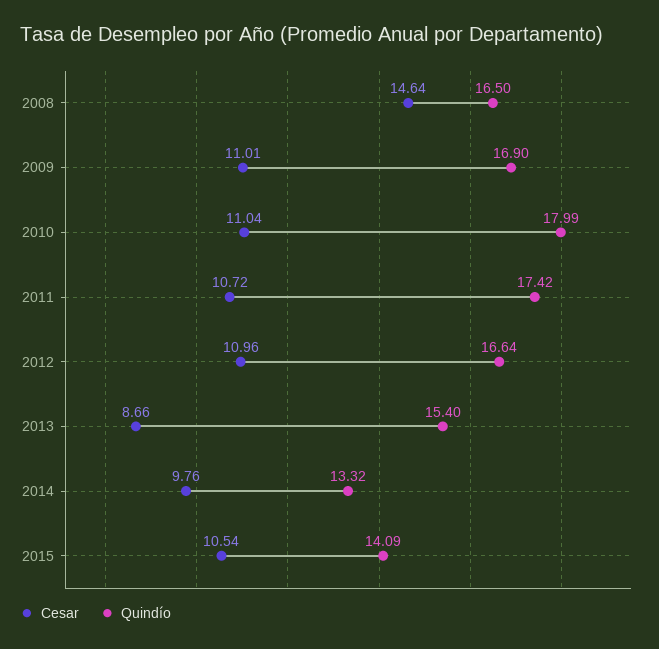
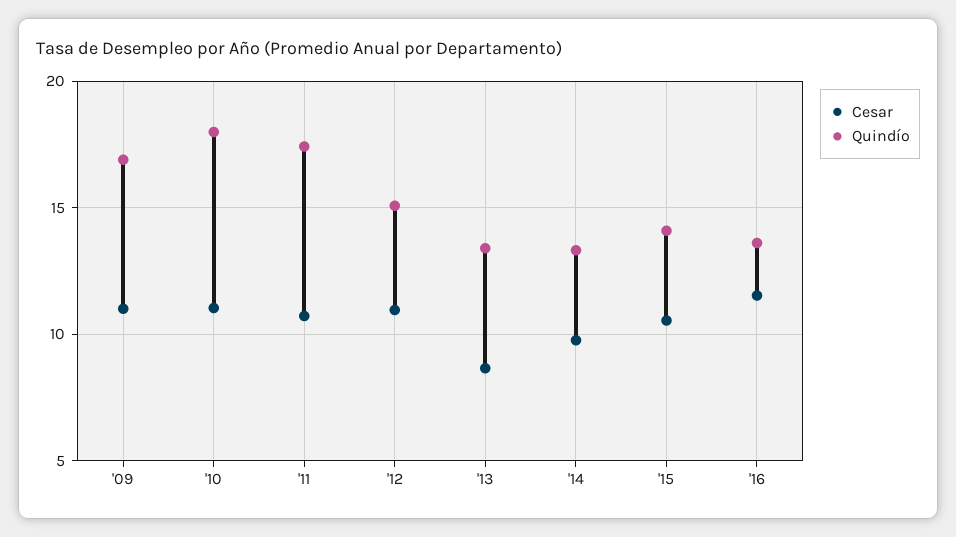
Cesar, 2008: 14.64 -> none
Quindío, 2008: 16.5 -> none
Quindío, 2012: 16.64 -> 15
Quindío, 2013: 15.4 -> 13.5
Cesar, '16: none -> 11.5
Quindío, '16: none -> 13.5

